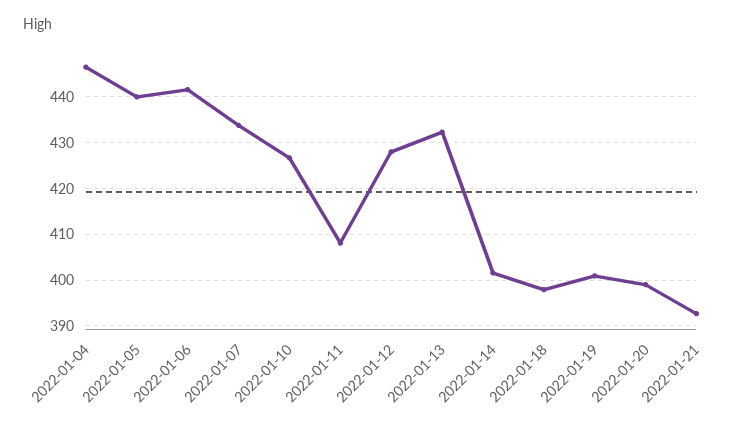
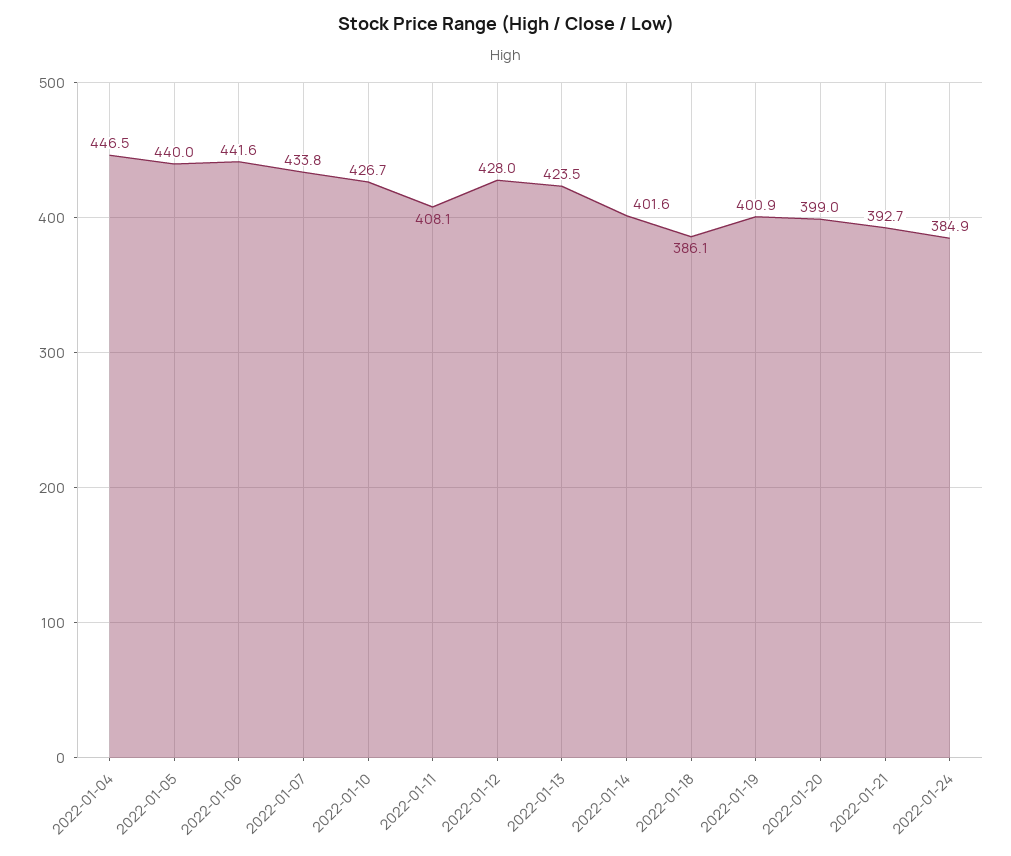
2022-01-13: 432 -> 423.5
2022-01-18: 398 -> 386.1
2022-01-24: none -> 384.9

